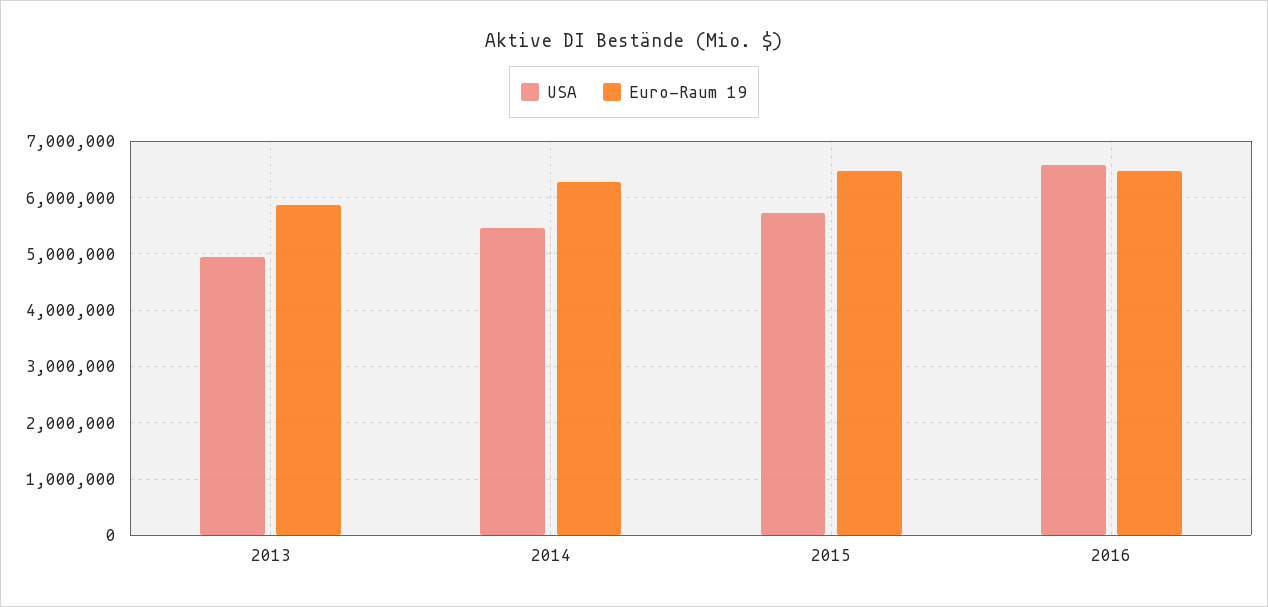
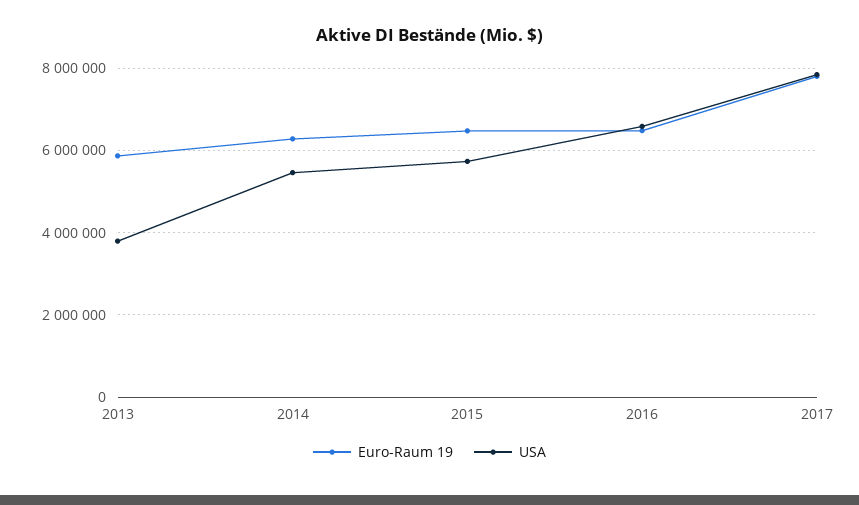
USA, 2013: 5000000 -> 3800000
Euro-Raum 19, 2017: none -> 7800000
USA, 2017: none -> 7800000

